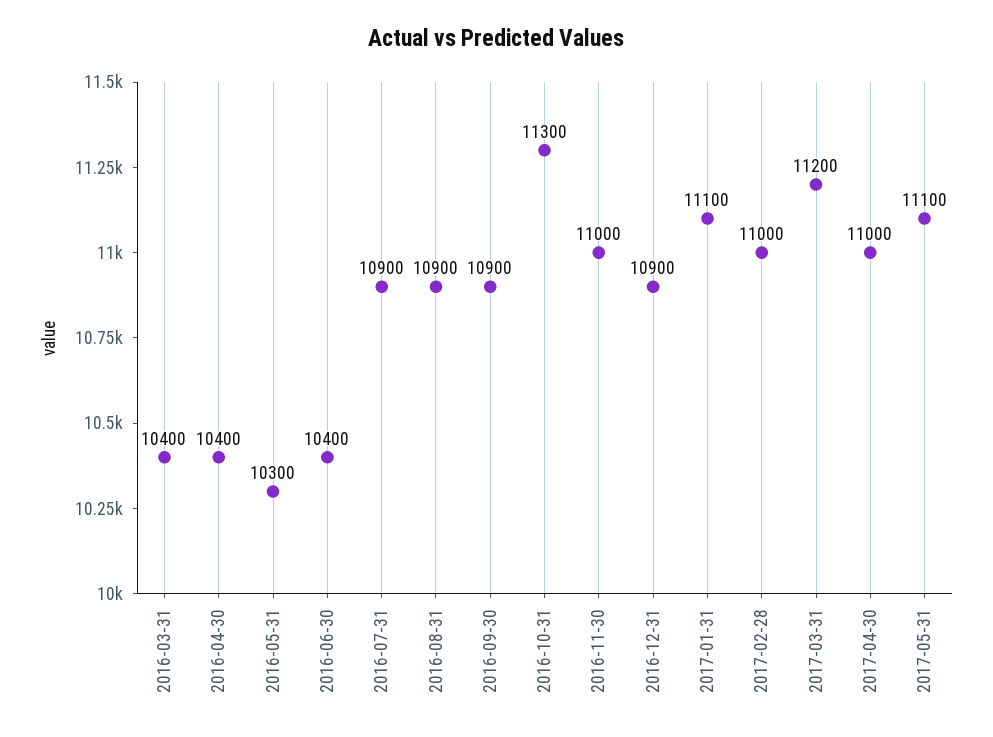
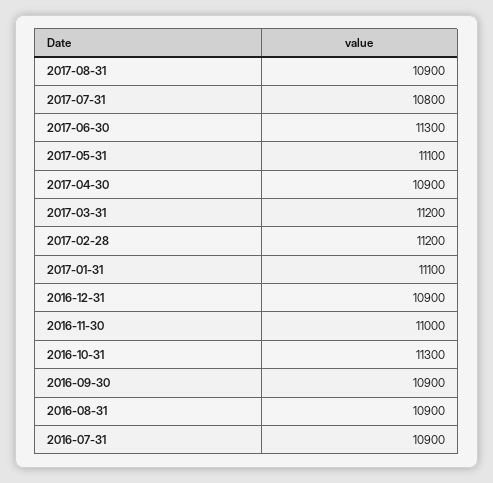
2016-03-31: 10400 -> none
2016-04-30: 10400 -> none
2016-05-31: 10300 -> none
2016-06-30: 10400 -> none
2017-02-28: 11000 -> 11200
2017-04-30: 11000 -> 10900
2017-08-31: none -> 10900
2017-07-31: none -> 10800
2017-06-30: none -> 11300

